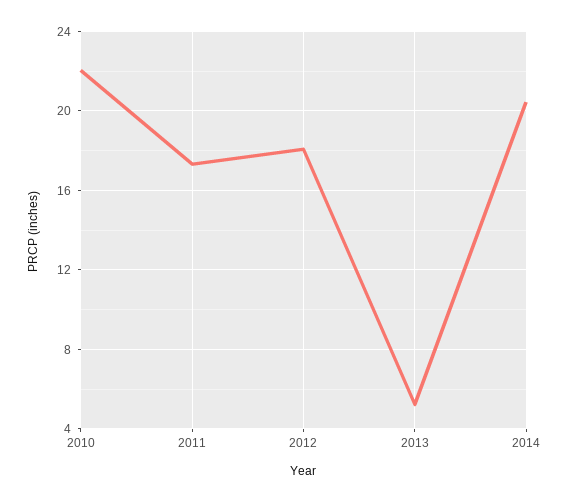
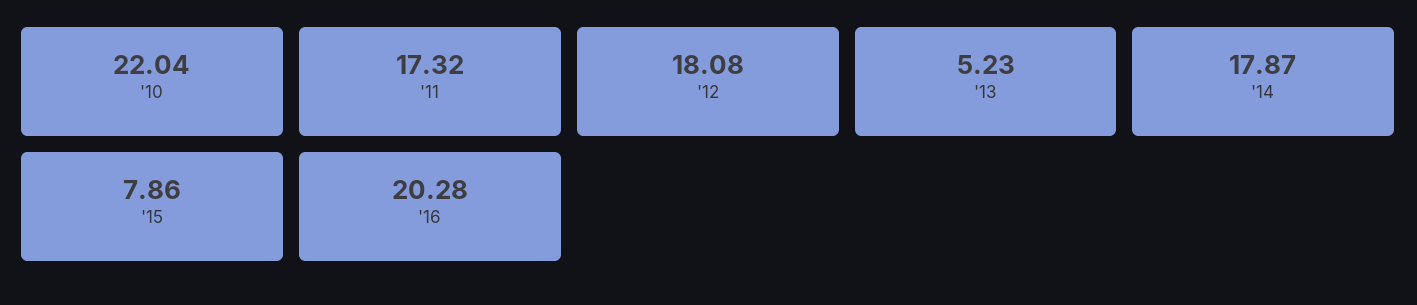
2014: 20.5 -> 17.87
'15: none -> 7.86
'16: none -> 20.28

